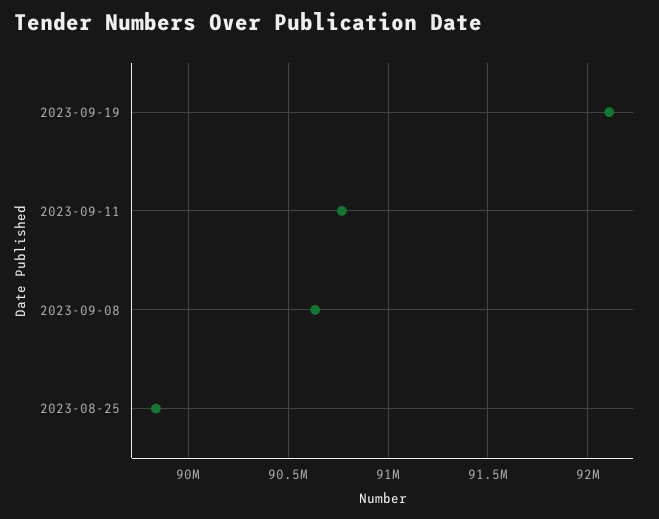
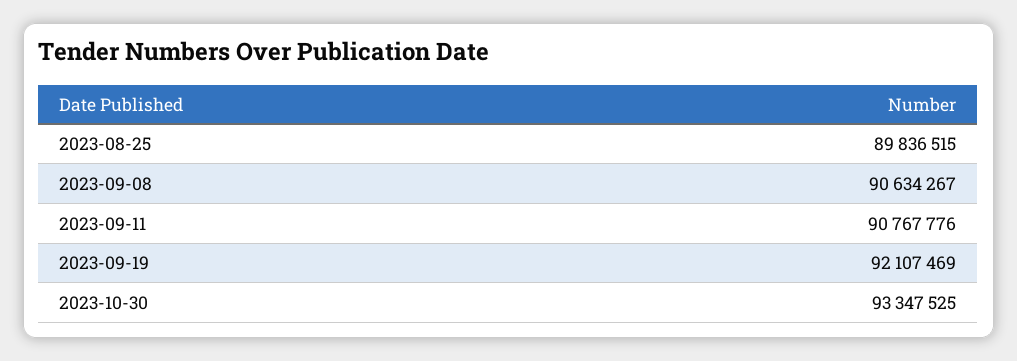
2023-10-30: none -> 93347525

